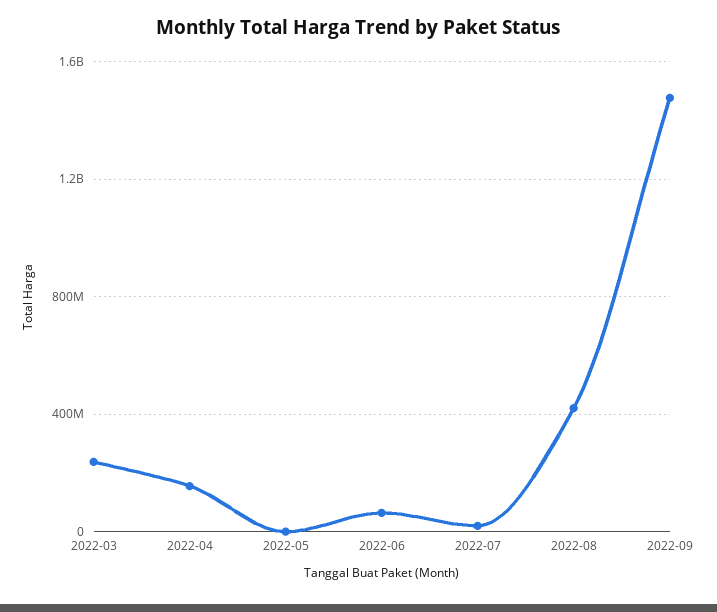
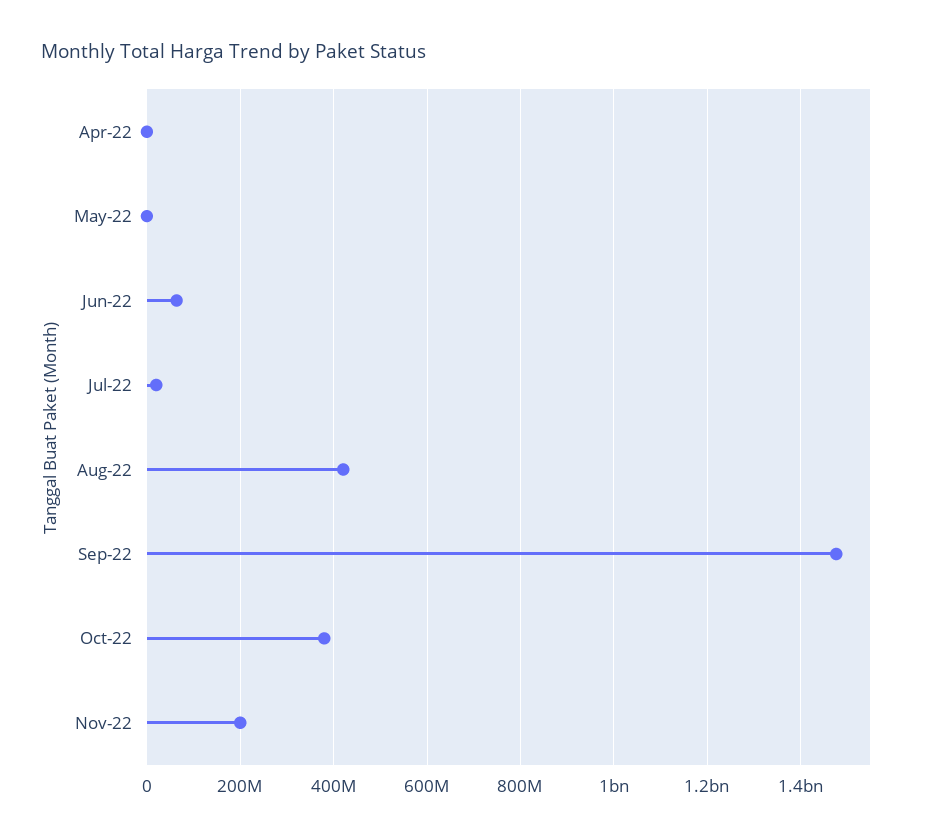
2022-03: 250000000 -> none
2022-04: 150000000 -> 0
Oct-22: none -> 380000000
Nov-22: none -> 200000000

